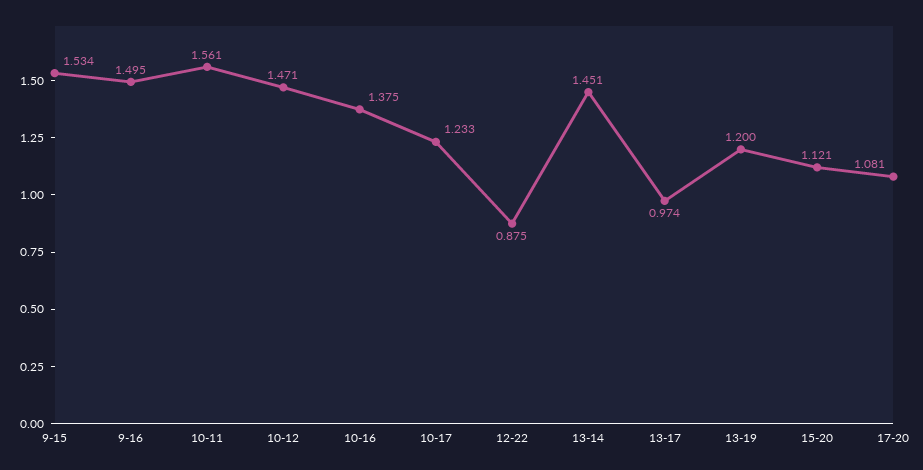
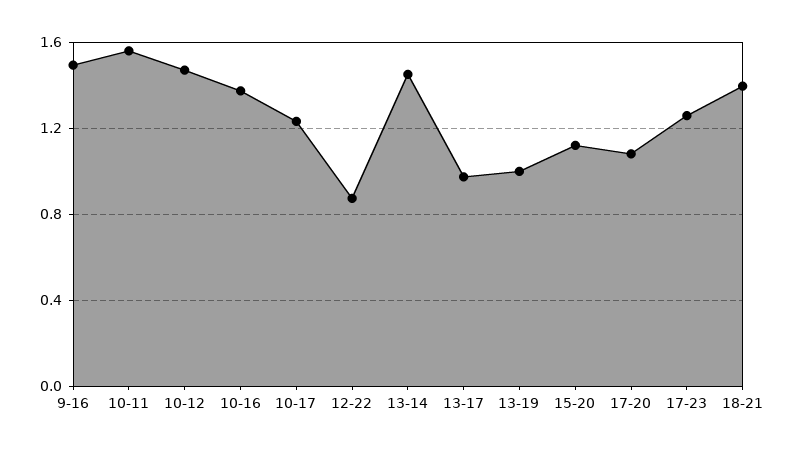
9-15: 1.534 -> none
13-19: 1.2 -> 1
17-23: none -> 1.25
18-21: none -> 1.4

